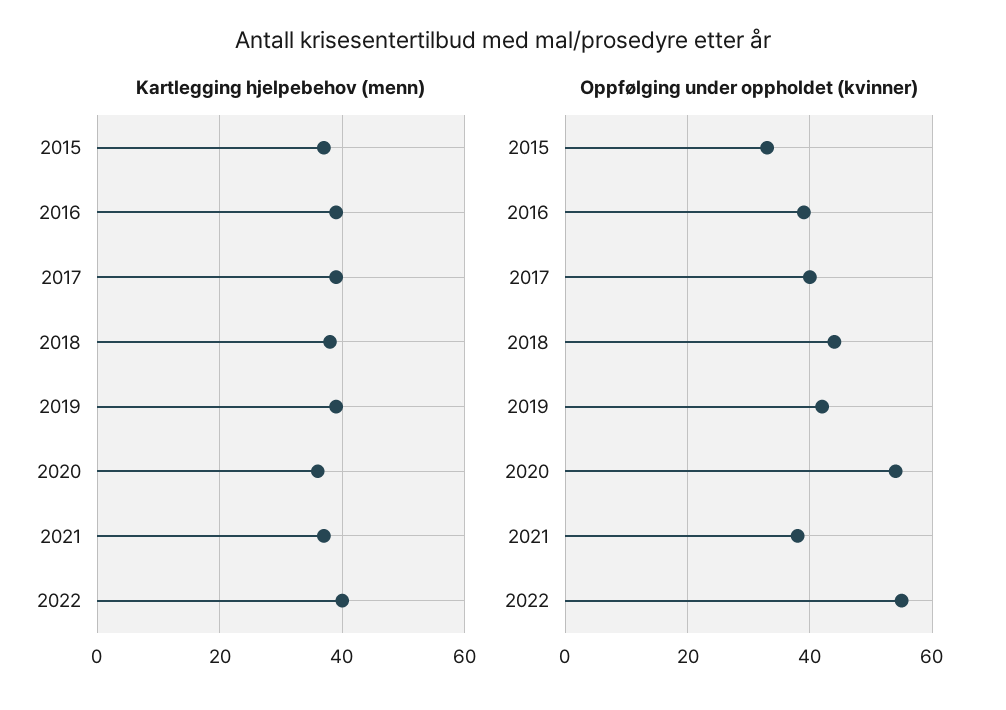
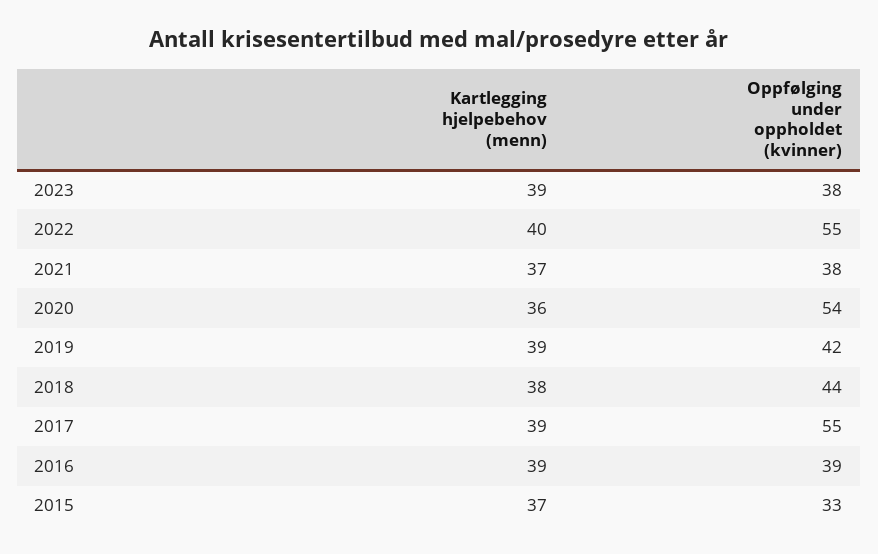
Oppfølging under oppholdet (kvinner), 2017: 40 -> 55
Kartlegging hjelpebehov (menn), 2023: none -> 39
Oppfølging under oppholdet (kvinner), 2023: none -> 38

